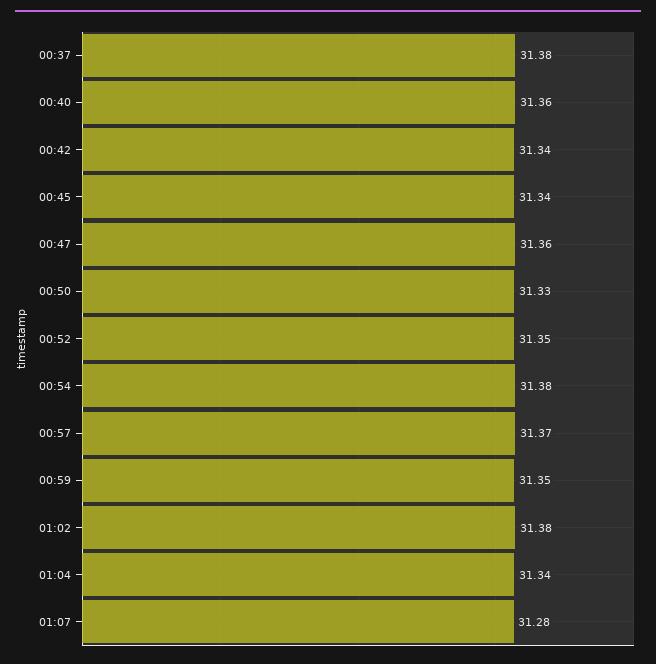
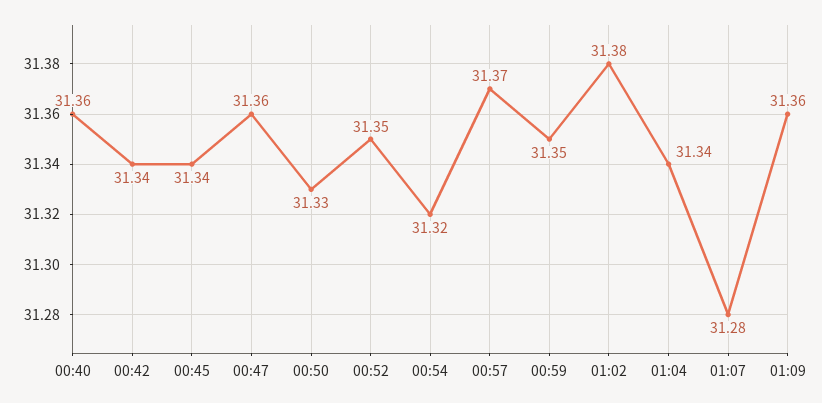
00:37: 31.38 -> none
00:54: 31.38 -> 31.32
01:09: none -> 31.36

